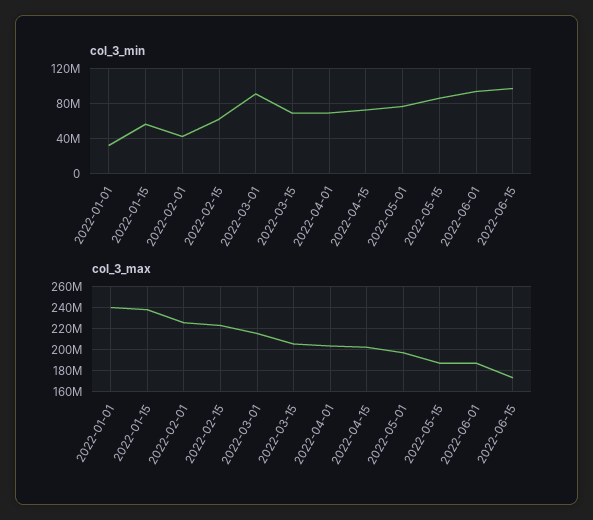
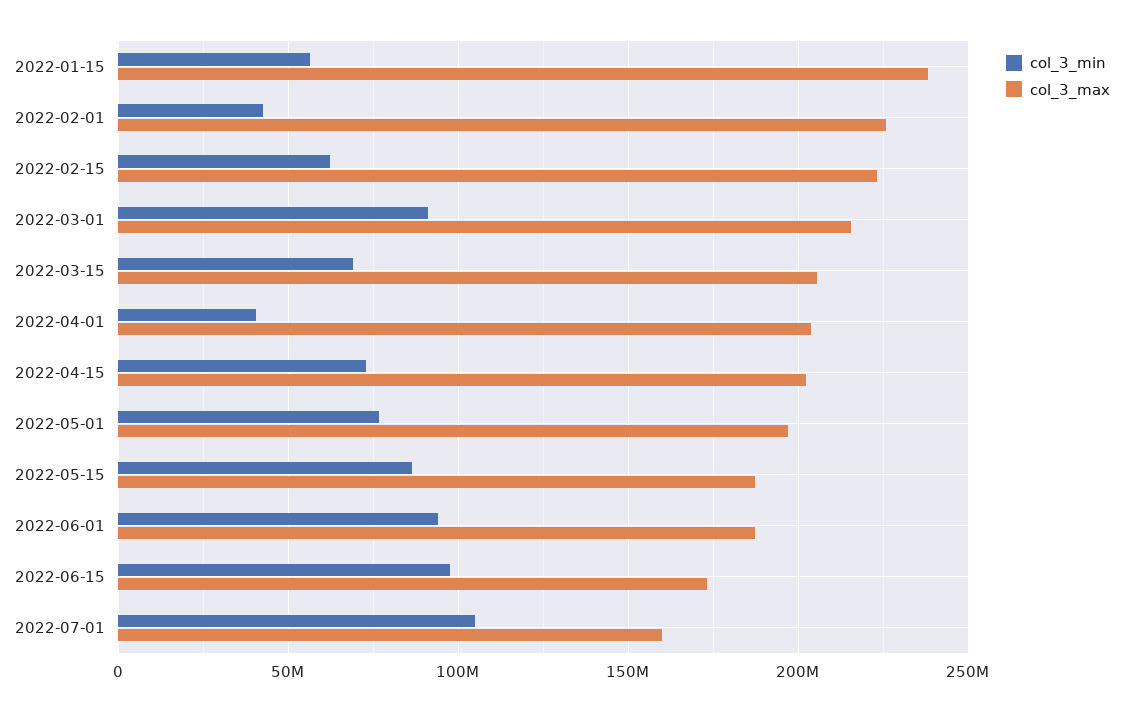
col_3_min, 2022-01-01: 30000000 -> none
col_3_min, 2022-04-01: 70000000 -> 40000000
col_3_max, 2022-01-01: 240000000 -> none
col_3_min, 2022-07-01: none -> 105000000
col_3_max, 2022-07-01: none -> 160000000

